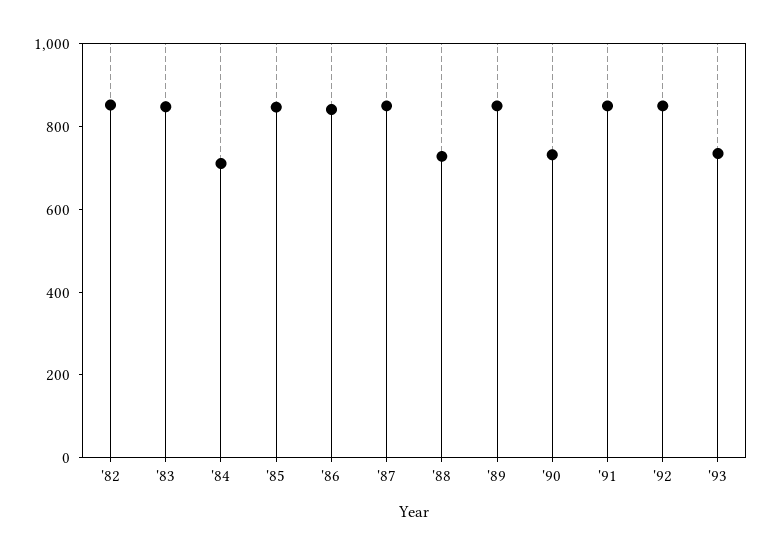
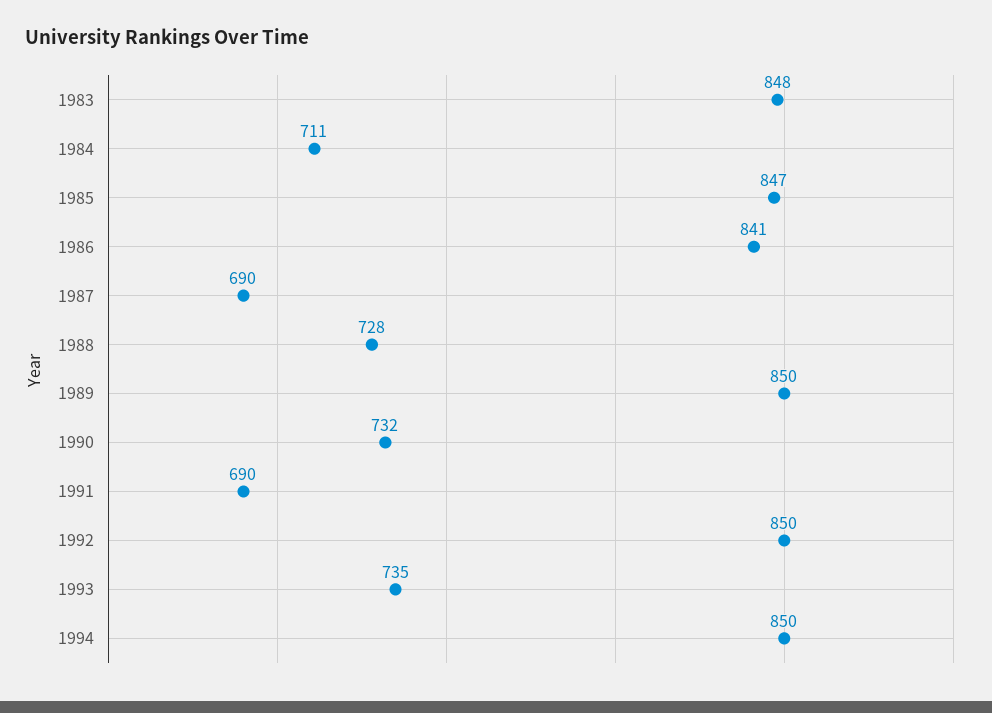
'82: 850 -> none
'87: 850 -> 690
'91: 850 -> 690
1994: none -> 850

